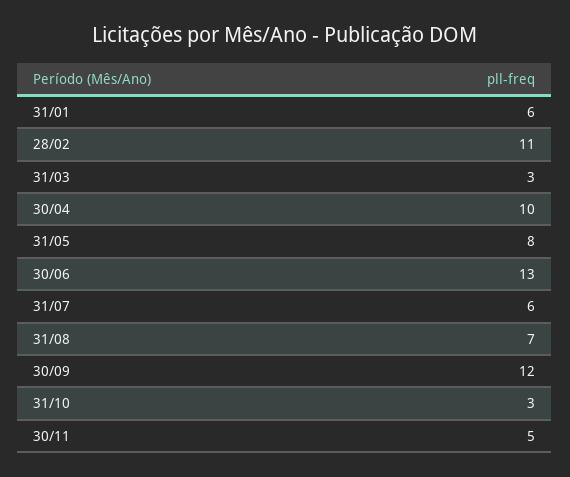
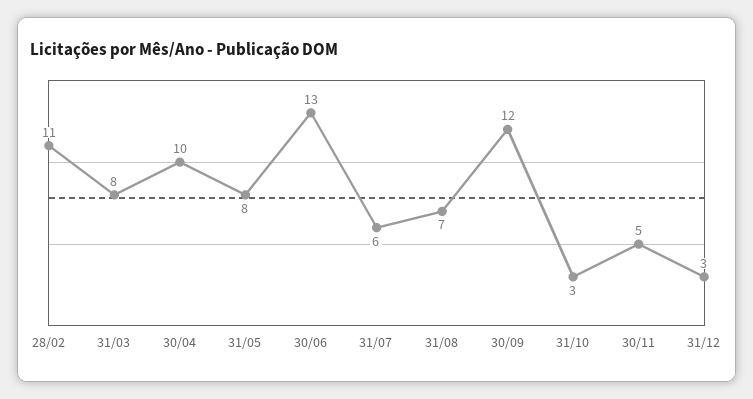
31/01: 6 -> none
31/03: 3 -> 8
31/12: none -> 3

